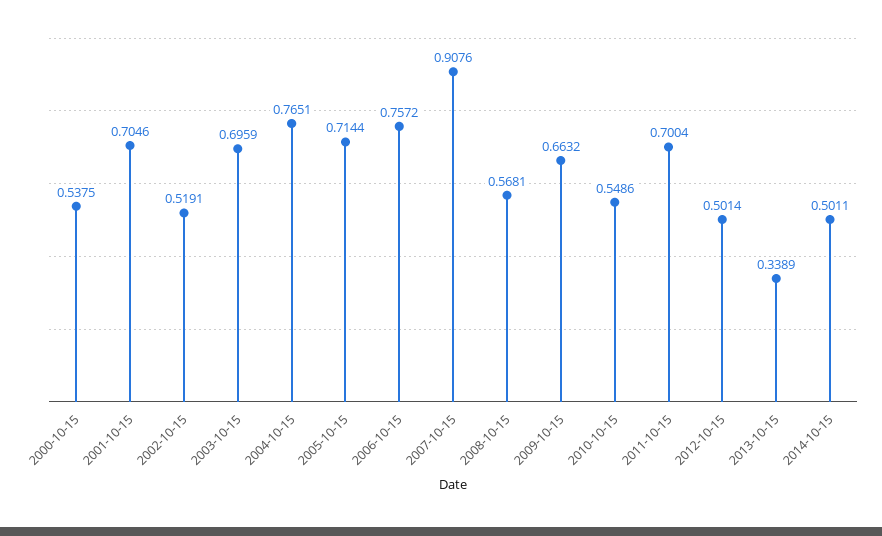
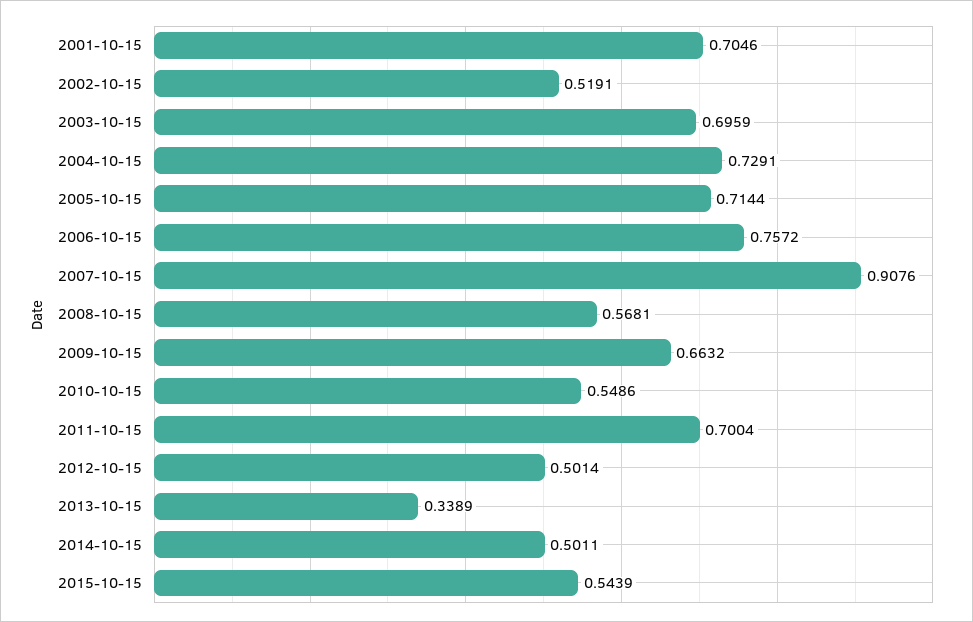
2000-10-15: 0.5375 -> none
2004-10-15: 0.7651 -> 0.7291
2015-10-15: none -> 0.5439

